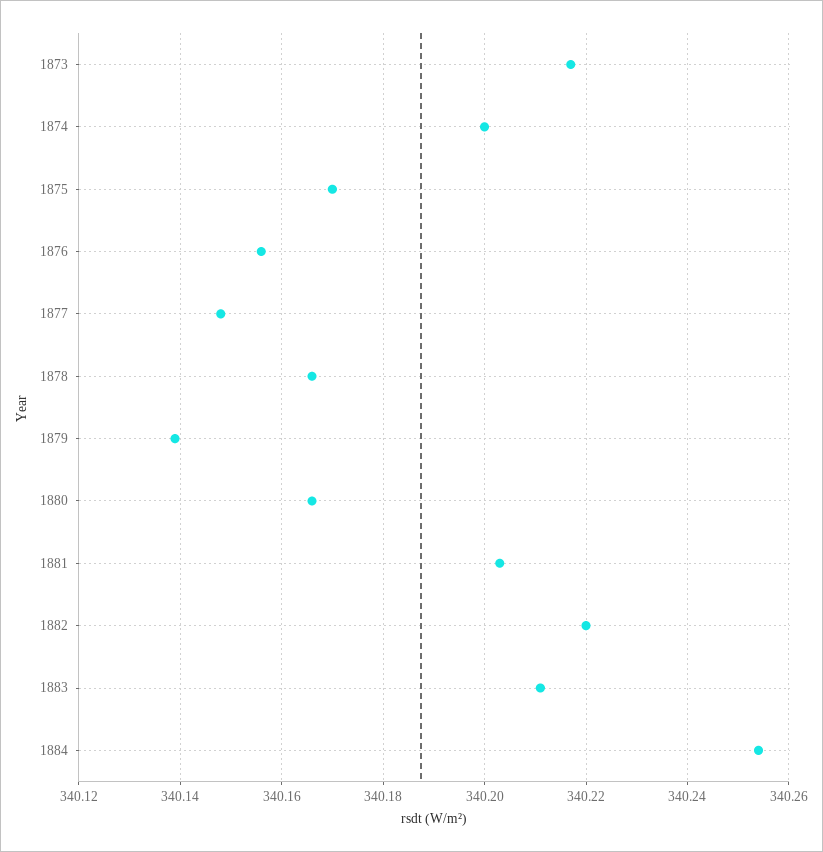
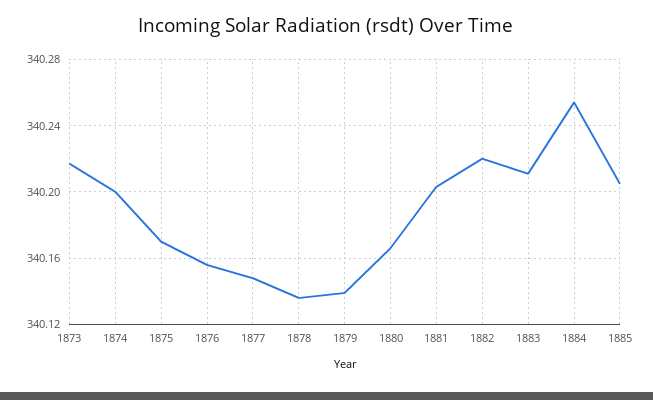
1878: 340.165 -> 340.135
1885: none -> 340.205

